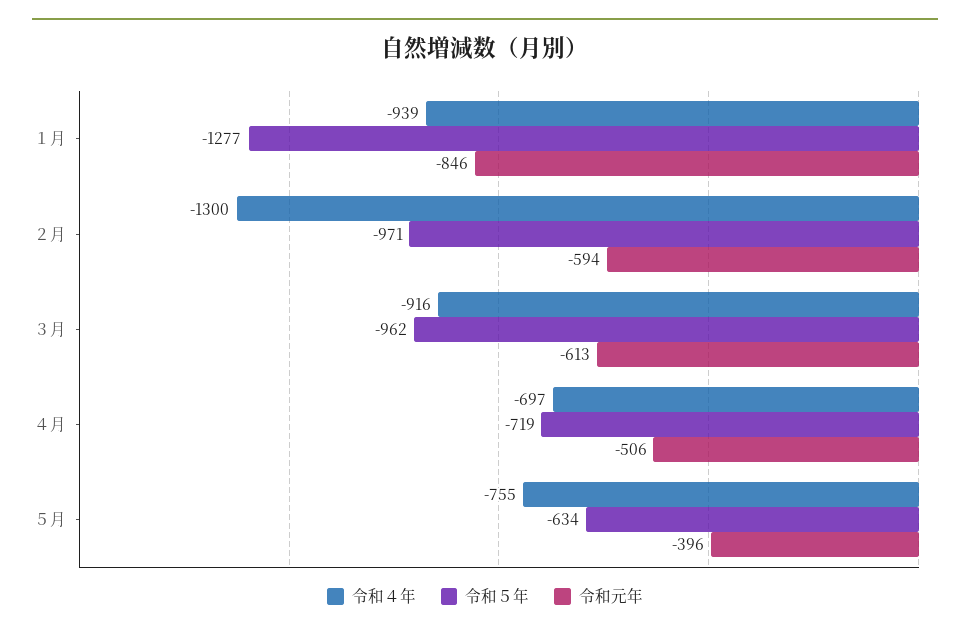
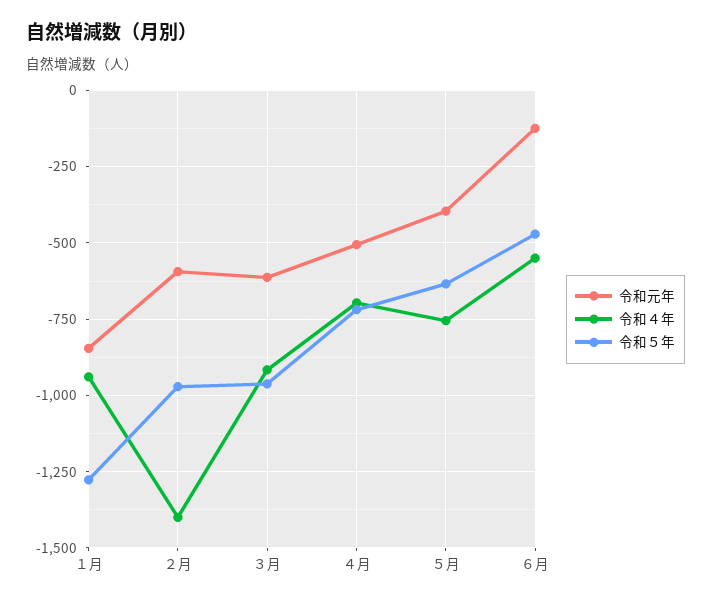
令和４年, ２月: -1300 -> -1400
令和元年, ６月: none -> -125
令和４年, ６月: none -> -550
令和５年, ６月: none -> -475

